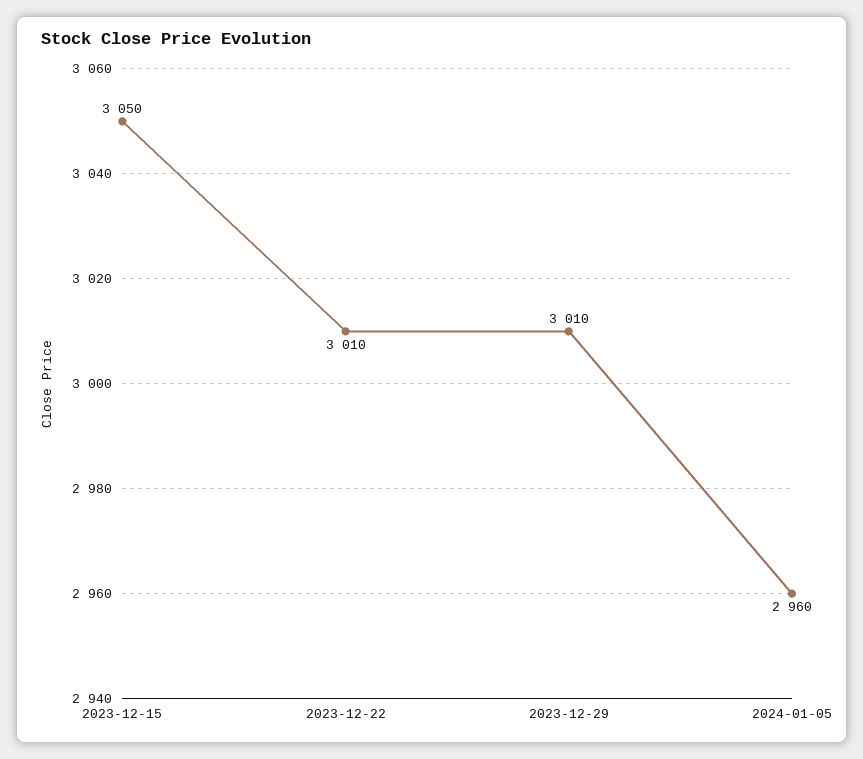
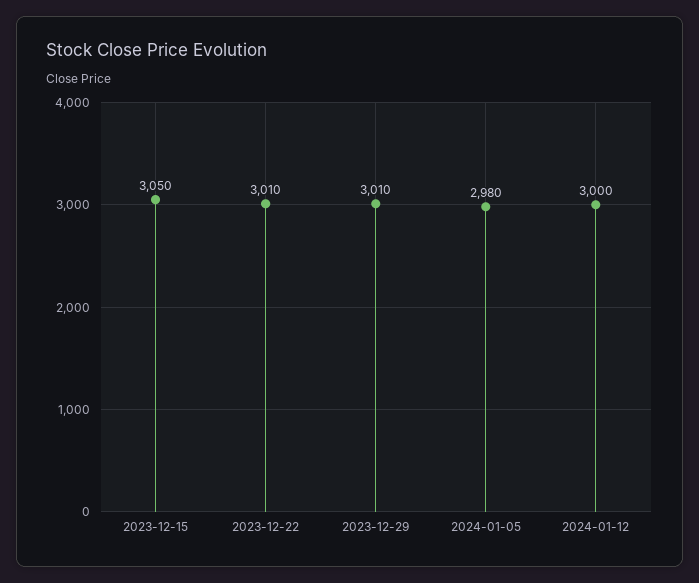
2024-01-05: 2960 -> 2980
2024-01-12: none -> 3000

